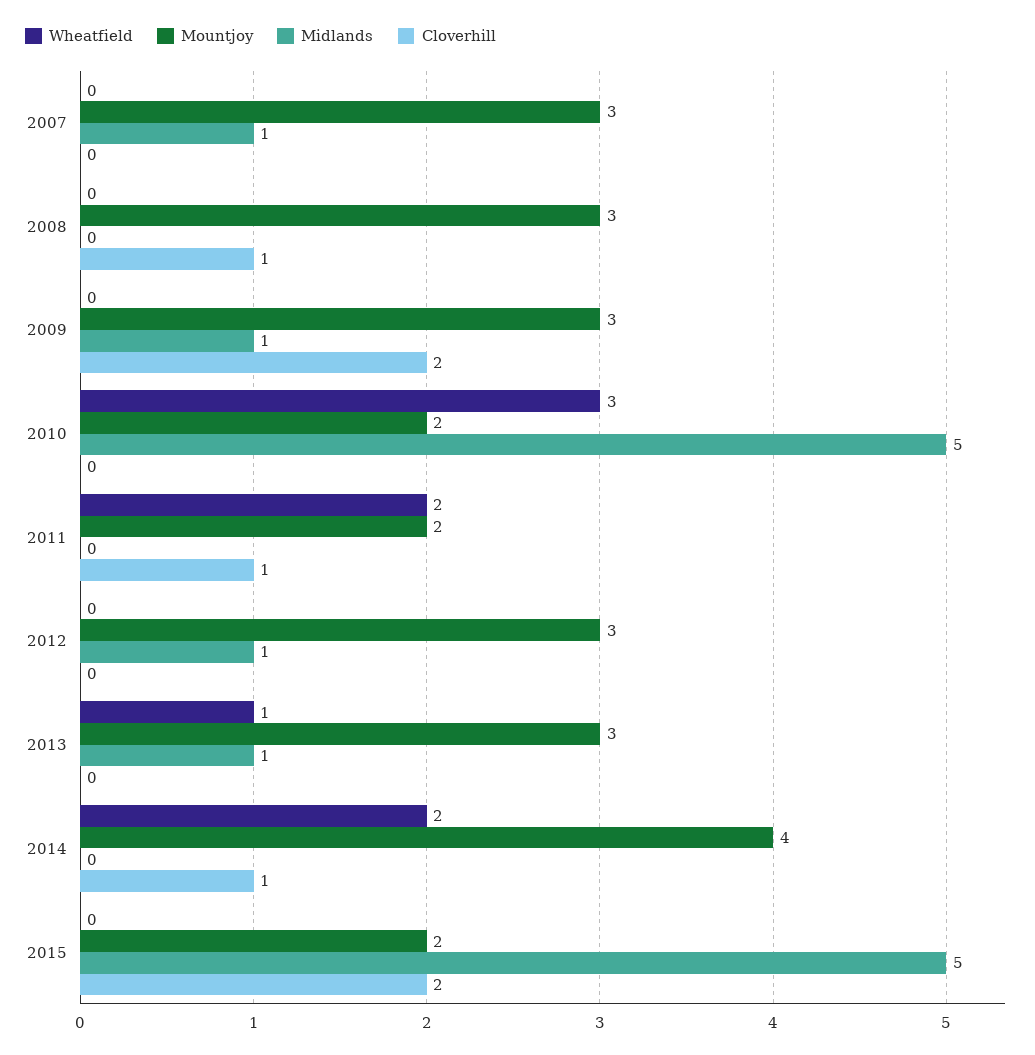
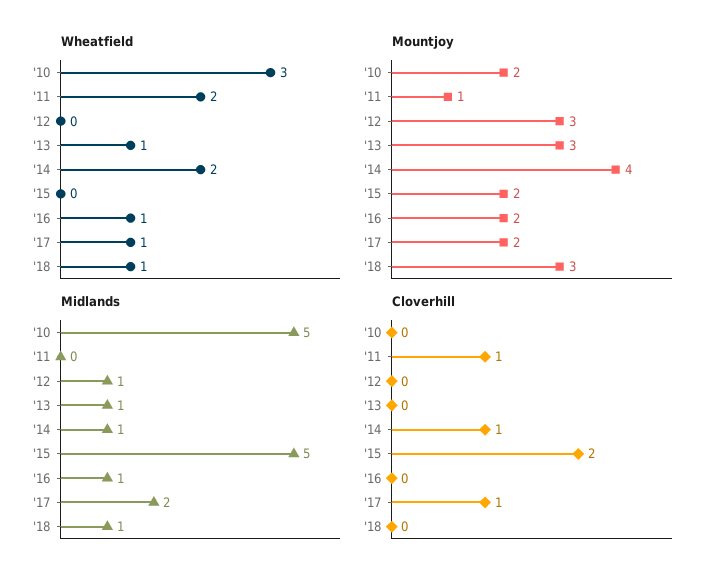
Wheatfield, 2007: 0 -> none
Mountjoy, 2007: 3 -> none
Midlands, 2007: 1 -> none
Cloverhill, 2007: 0 -> none
Wheatfield, 2008: 0 -> none
Mountjoy, 2008: 3 -> none
Midlands, 2008: 0 -> none
Cloverhill, 2008: 1 -> none
Wheatfield, 2009: 0 -> none
Mountjoy, 2009: 3 -> none
Midlands, 2009: 1 -> none
Cloverhill, 2009: 2 -> none
Mountjoy, 2011: 2 -> 1
Midlands, 2014: 0 -> 1
Wheatfield, '16: none -> 1
Wheatfield, '17: none -> 1
Wheatfield, '18: none -> 1
Mountjoy, '16: none -> 2
Mountjoy, '17: none -> 2
Mountjoy, '18: none -> 3
Midlands, '16: none -> 1
Midlands, '17: none -> 2
Midlands, '18: none -> 1
Cloverhill, '16: none -> 0
Cloverhill, '17: none -> 1
Cloverhill, '18: none -> 0

